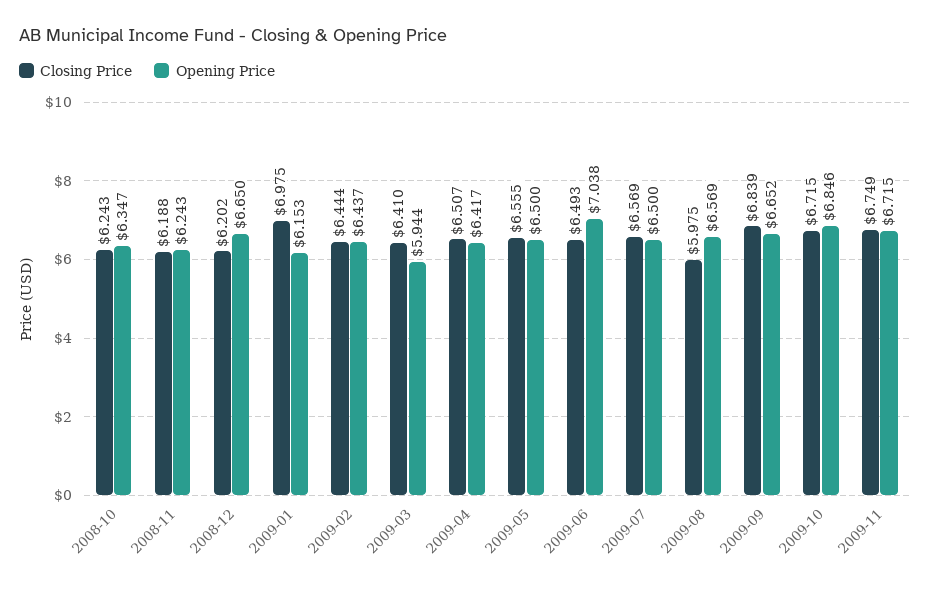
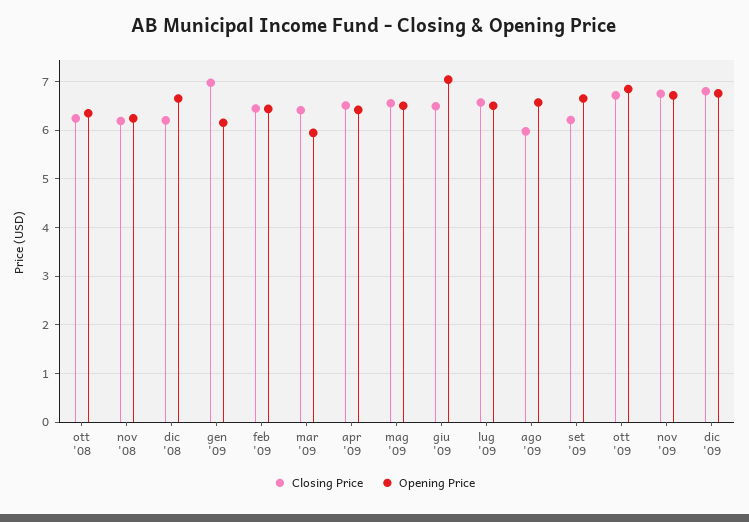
Closing Price, 2009-09: 6.839 -> 6.2
Closing Price, dic '09: none -> 6.8
Opening Price, dic '09: none -> 6.8

